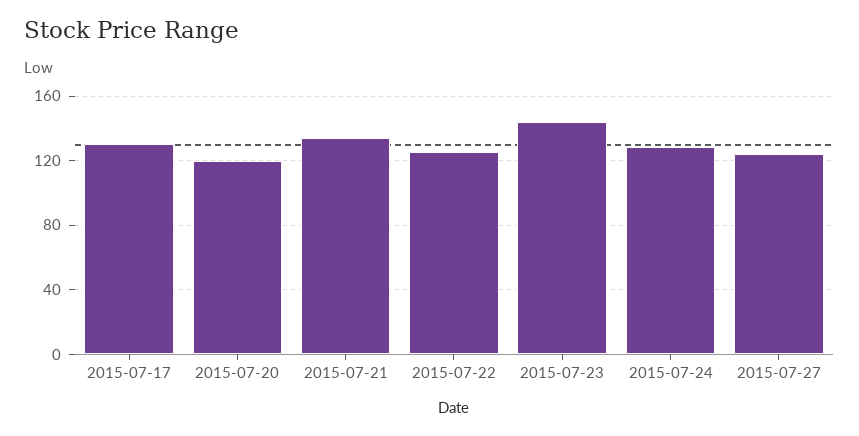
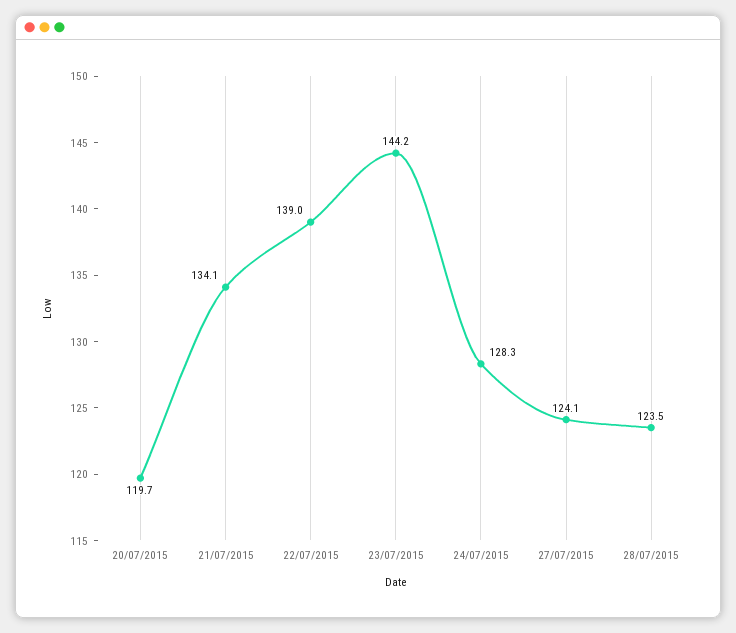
2015-07-17: 130 -> none
2015-07-22: 125 -> 139
28/07/2015: none -> 123.5

